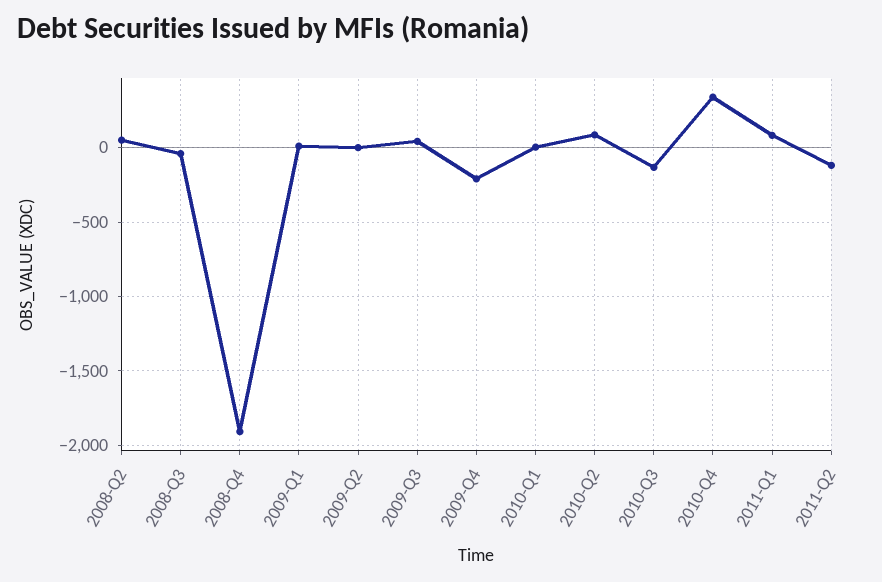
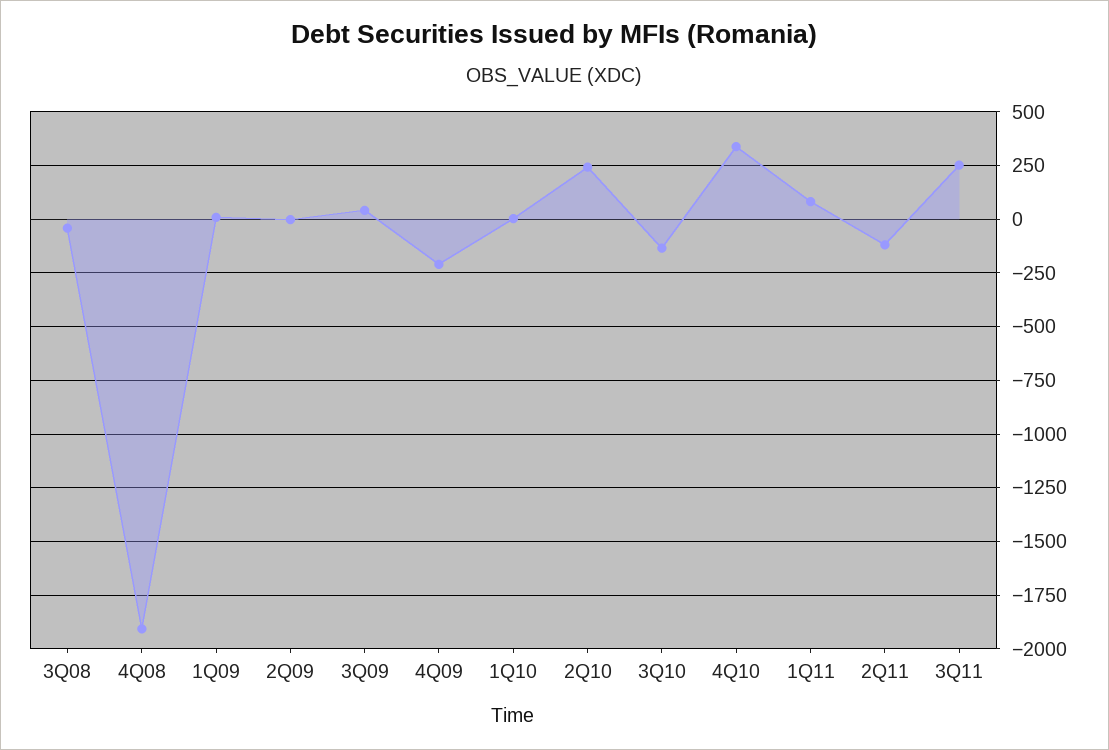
2008-Q2: 50 -> none
2010-Q2: 100 -> 250
3Q11: none -> 250

